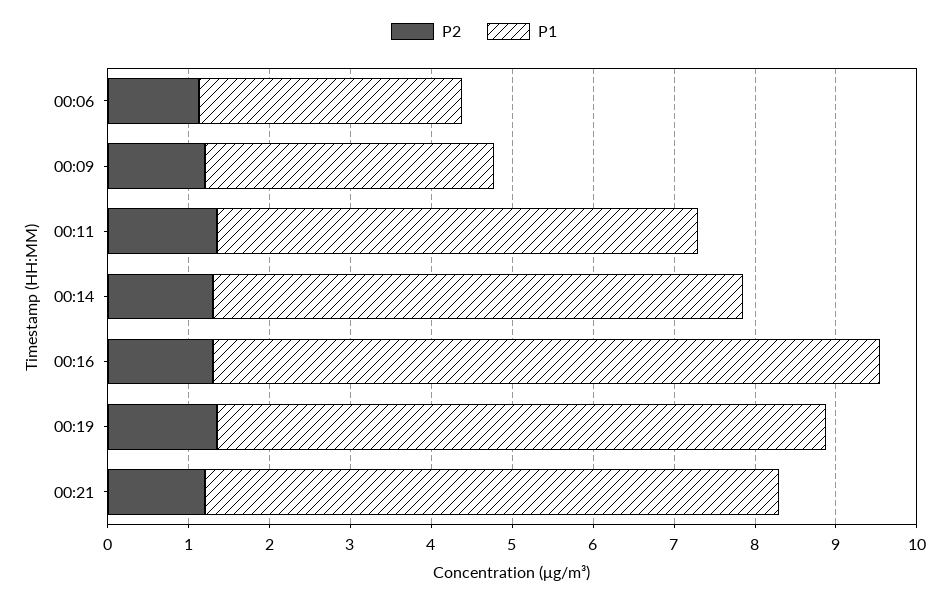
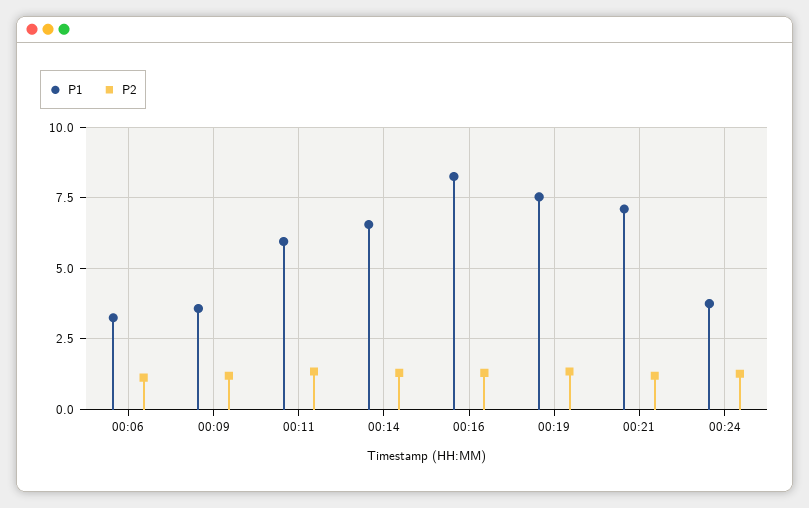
P1, 00:24: none -> 3.75
P2, 00:24: none -> 1.25

